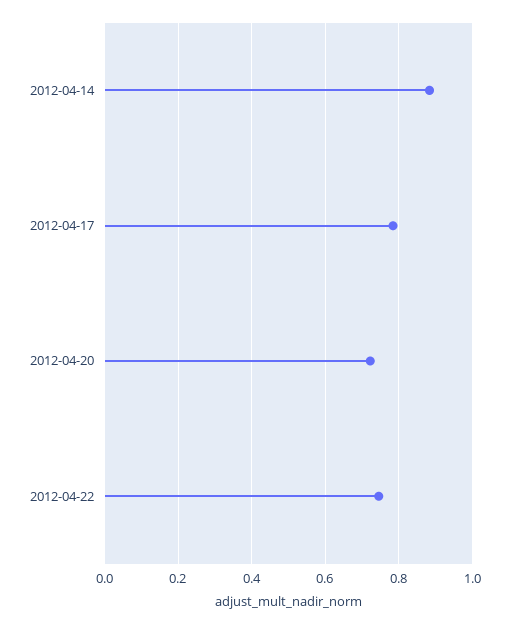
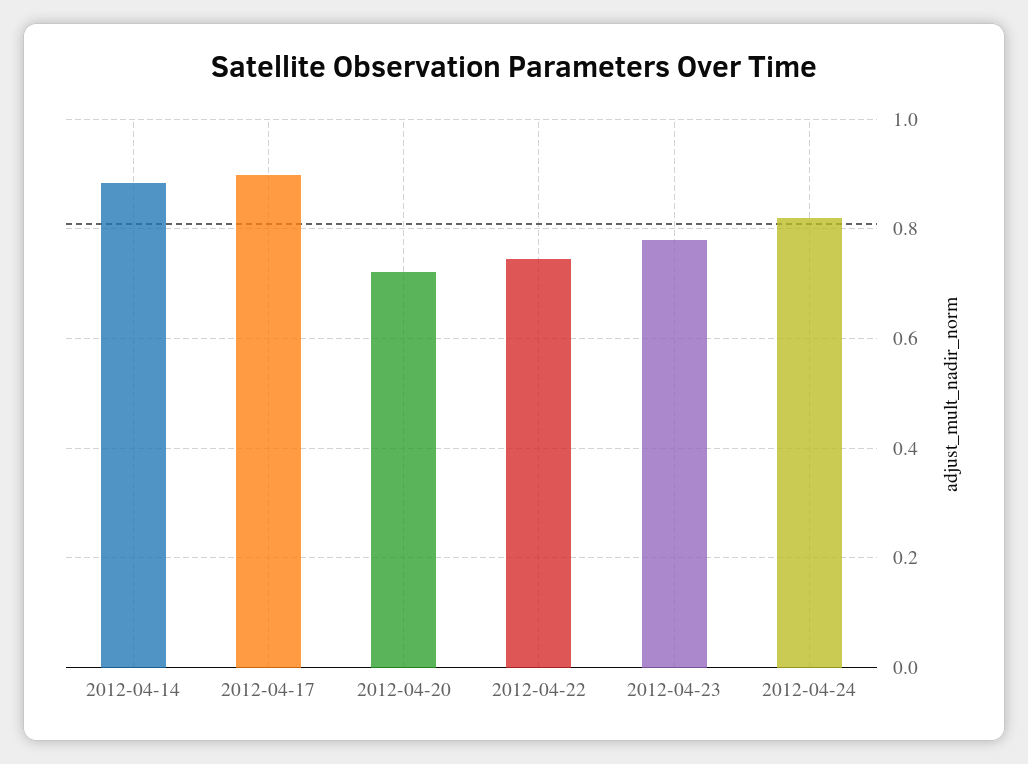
2012-04-17: 0.78 -> 0.9
2012-04-23: none -> 0.78
2012-04-24: none -> 0.82

